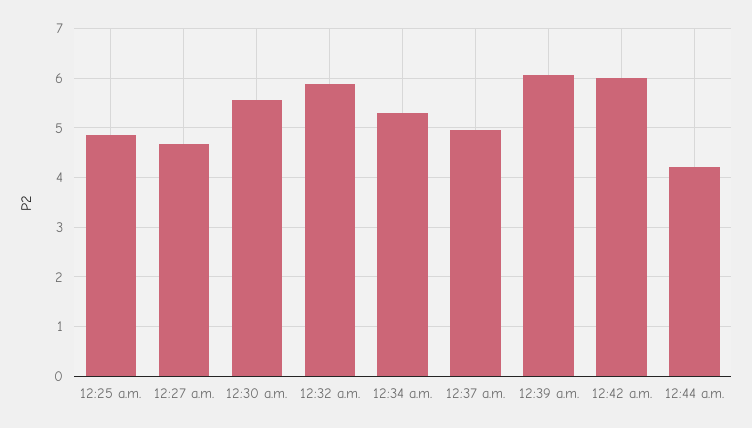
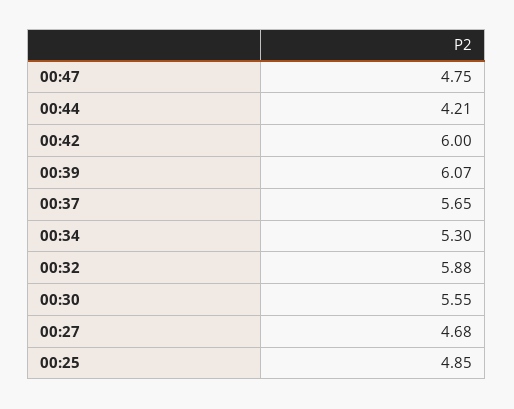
12:37 a.m.: 5 -> 5.65
00:47: none -> 4.75

